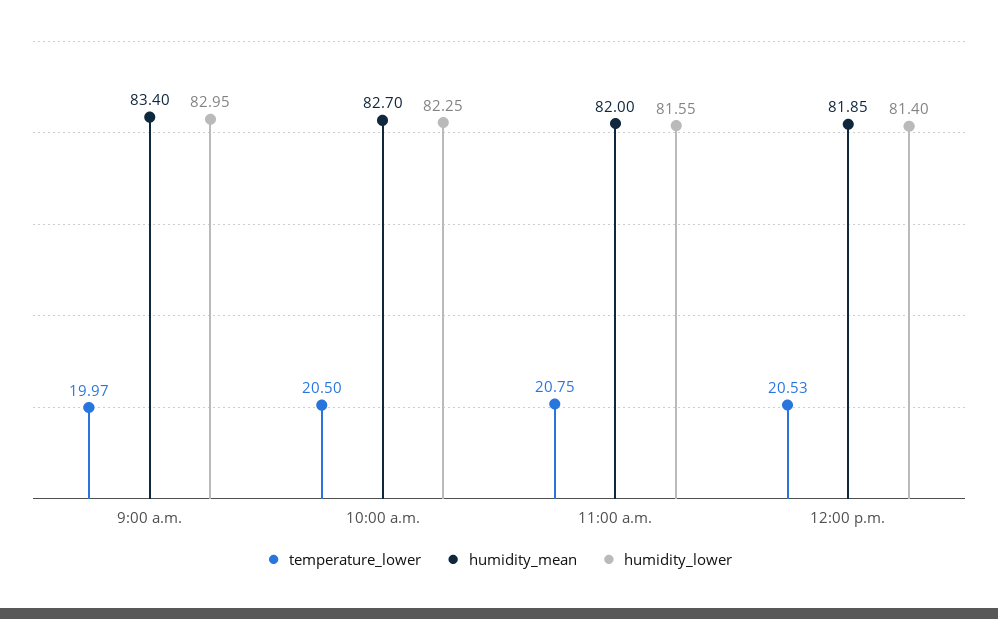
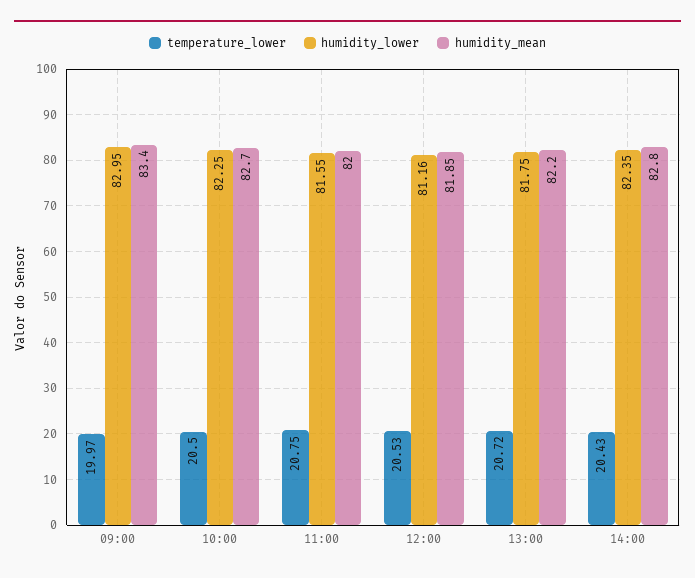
humidity_lower, 12:00 p.m.: 81.4 -> 81.16
temperature_lower, 13:00: none -> 20.72
humidity_lower, 13:00: none -> 81.75
humidity_mean, 13:00: none -> 82.2
temperature_lower, 14:00: none -> 20.43
humidity_lower, 14:00: none -> 82.35
humidity_mean, 14:00: none -> 82.8

